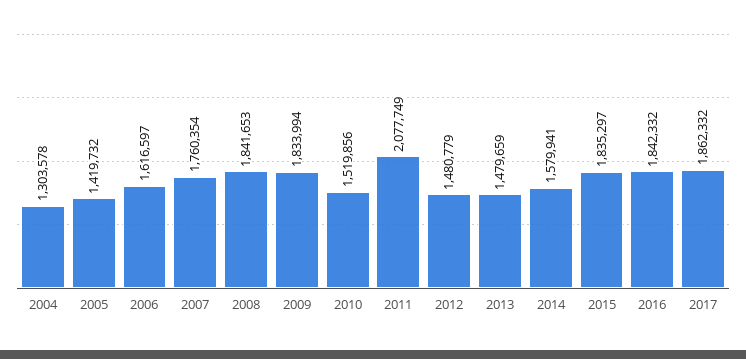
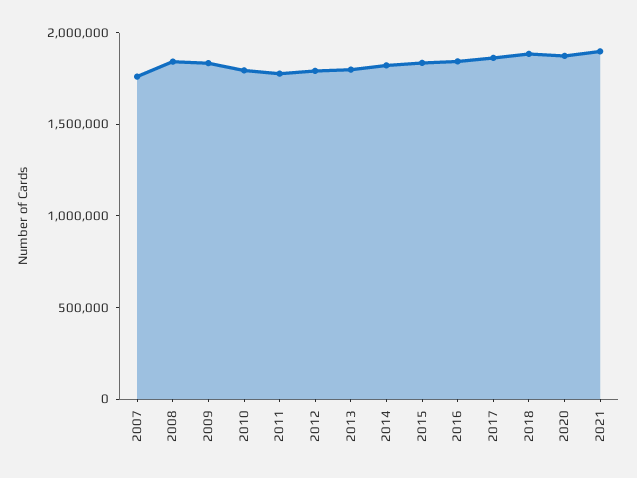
2004: 1303578 -> none
2005: 1419732 -> none
2006: 1616597 -> none
2010: 1519856 -> 1800000
2011: 2077749 -> 1800000
2012: 1480779 -> 1800000
2013: 1479659 -> 1800000
2014: 1579941 -> 1800000
2018: none -> 1900000
2020: none -> 1900000
2021: none -> 1900000

